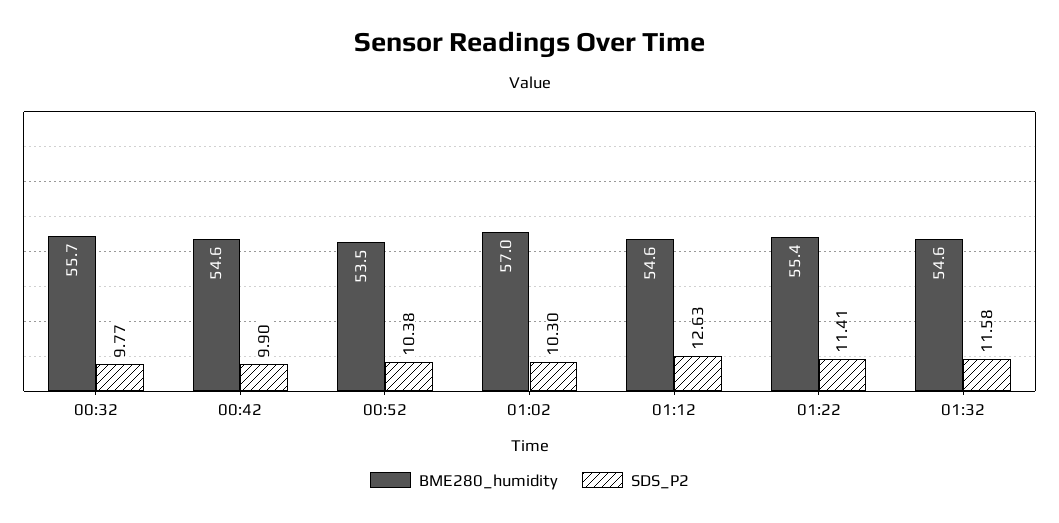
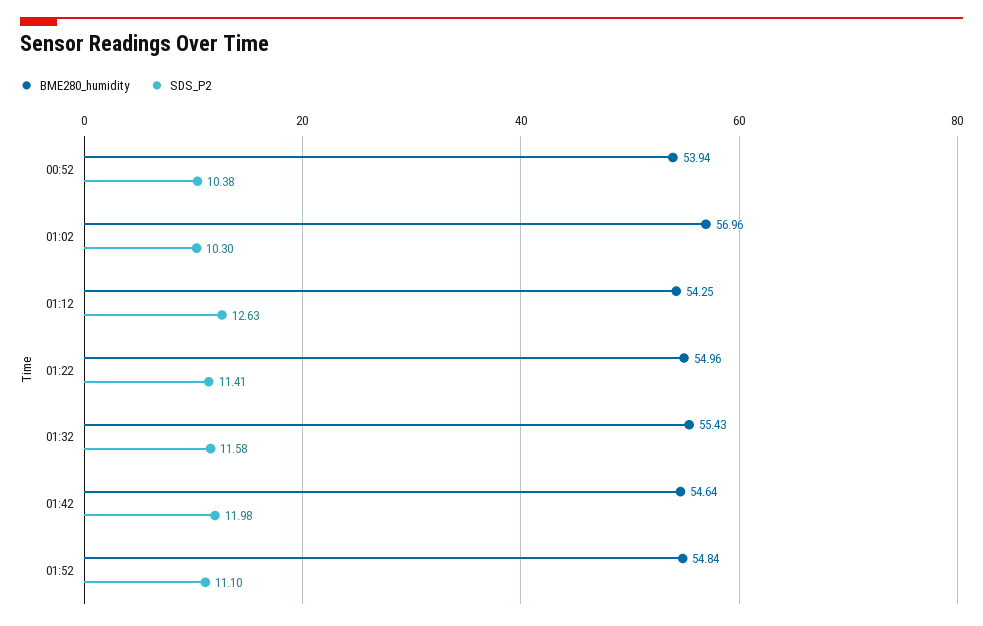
BME280_humidity, 00:32: 55.7 -> none
SDS_P2, 00:32: 9.77 -> none
BME280_humidity, 00:42: 54.6 -> none
SDS_P2, 00:42: 9.9 -> none
BME280_humidity, 00:52: 53.5 -> 53.94
BME280_humidity, 01:12: 54.6 -> 54.25
BME280_humidity, 01:22: 55.4 -> 54.96
BME280_humidity, 01:32: 54.6 -> 55.43
BME280_humidity, 01:42: none -> 54.64
SDS_P2, 01:42: none -> 11.98
BME280_humidity, 01:52: none -> 54.84
SDS_P2, 01:52: none -> 11.1

